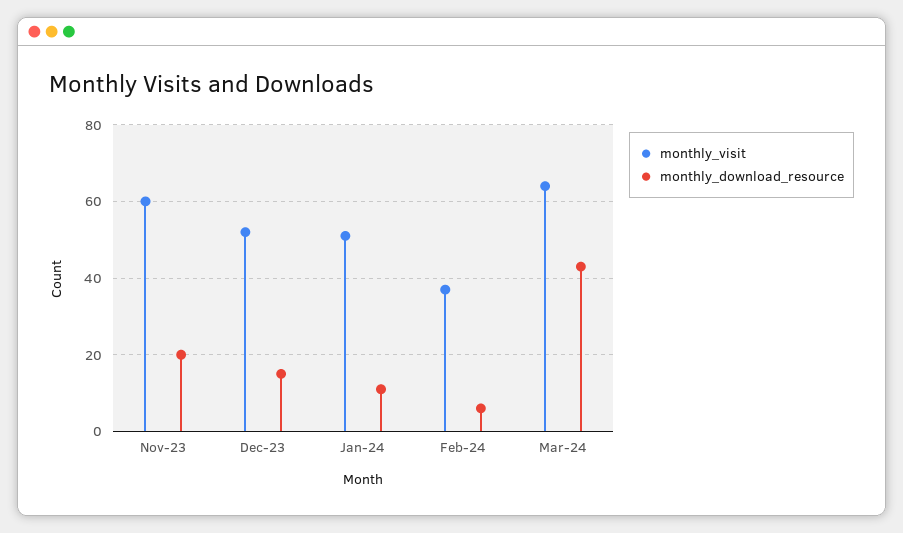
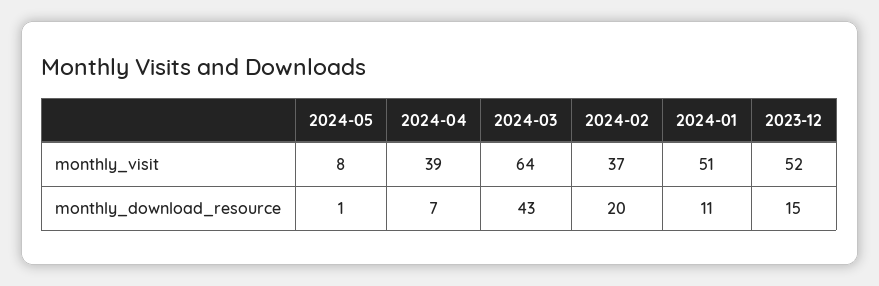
monthly_visit, Nov-23: 60 -> none
monthly_download_resource, Nov-23: 20 -> none
monthly_download_resource, Feb-24: 5 -> 20
monthly_visit, 2024-05: none -> 8
monthly_visit, 2024-04: none -> 39
monthly_download_resource, 2024-05: none -> 1
monthly_download_resource, 2024-04: none -> 7

